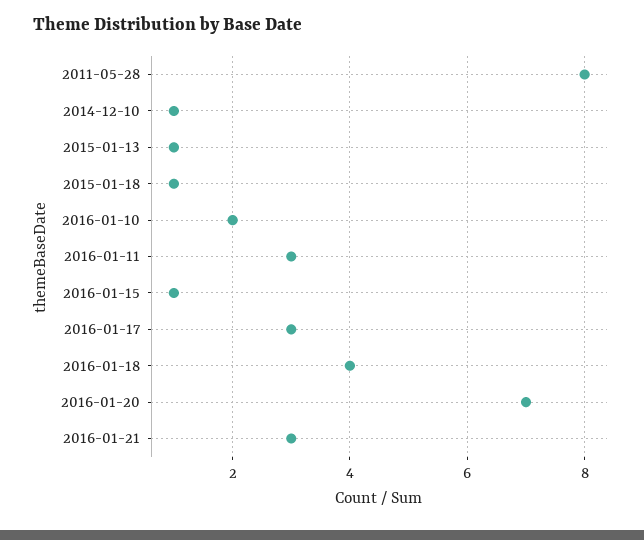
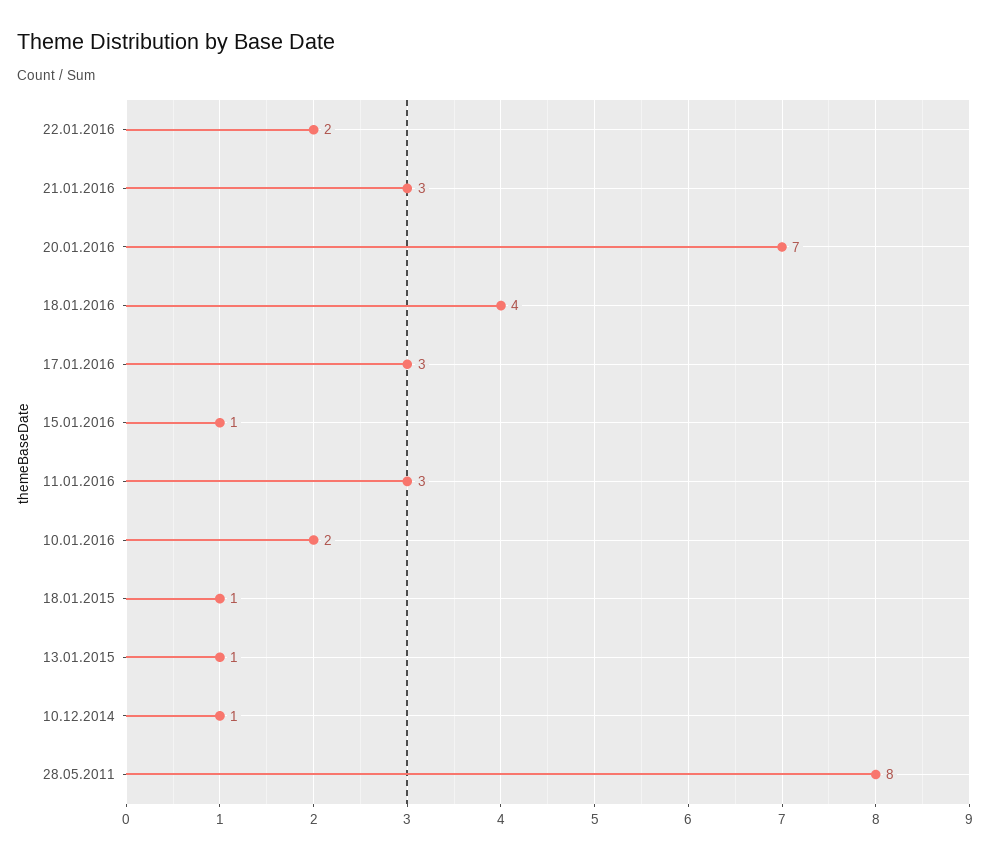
22.01.2016: none -> 2

